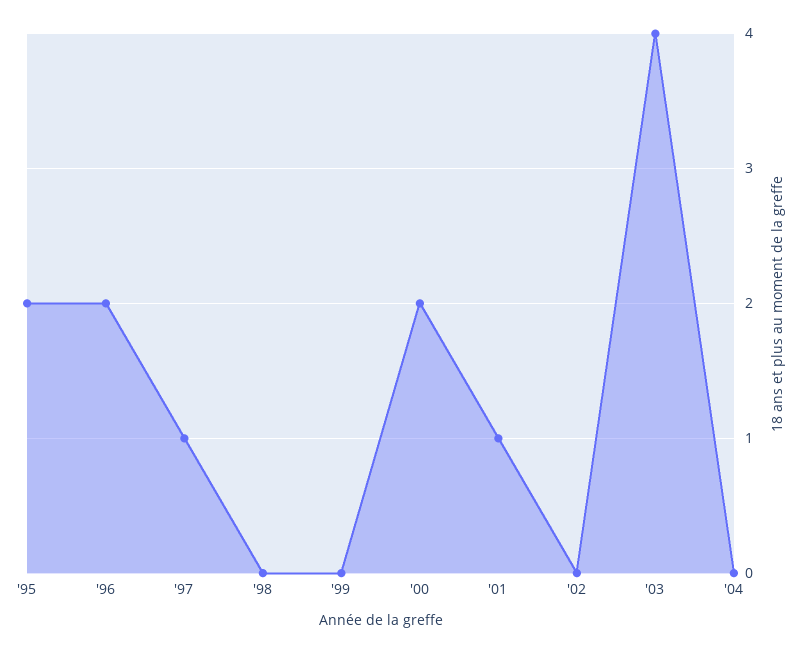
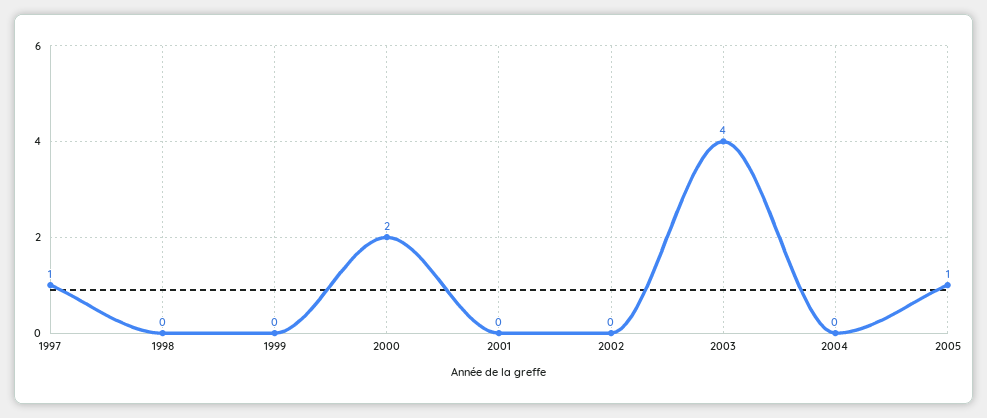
'95: 2 -> none
'96: 2 -> none
'01: 1 -> 0
2005: none -> 1

